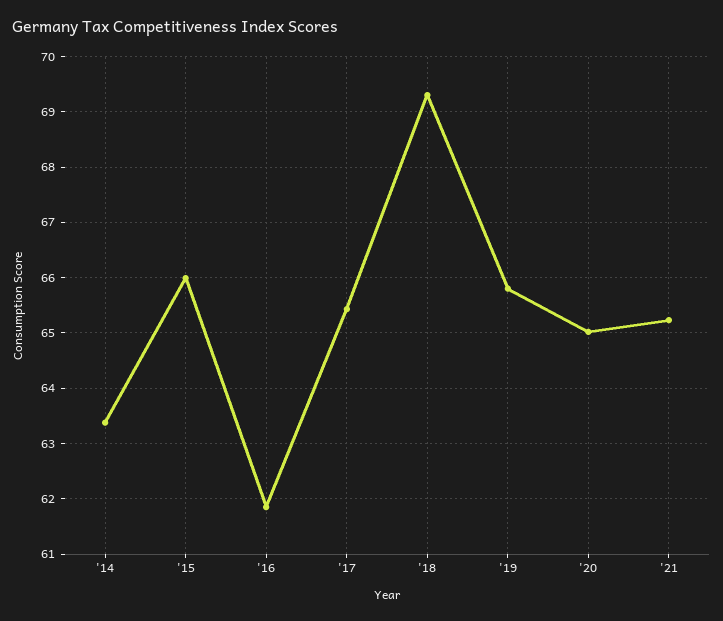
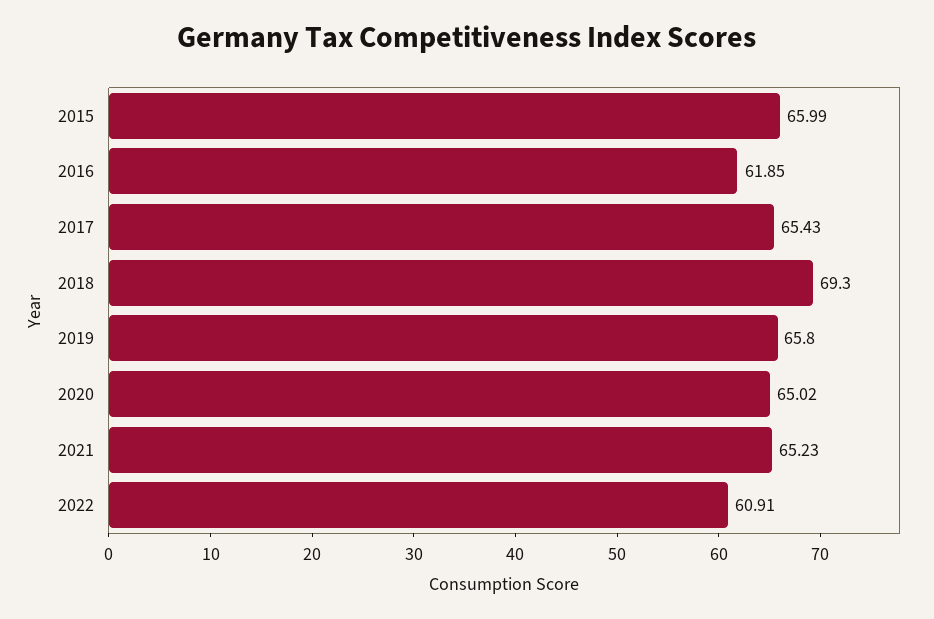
'14: 63.4 -> none
2022: none -> 60.91

